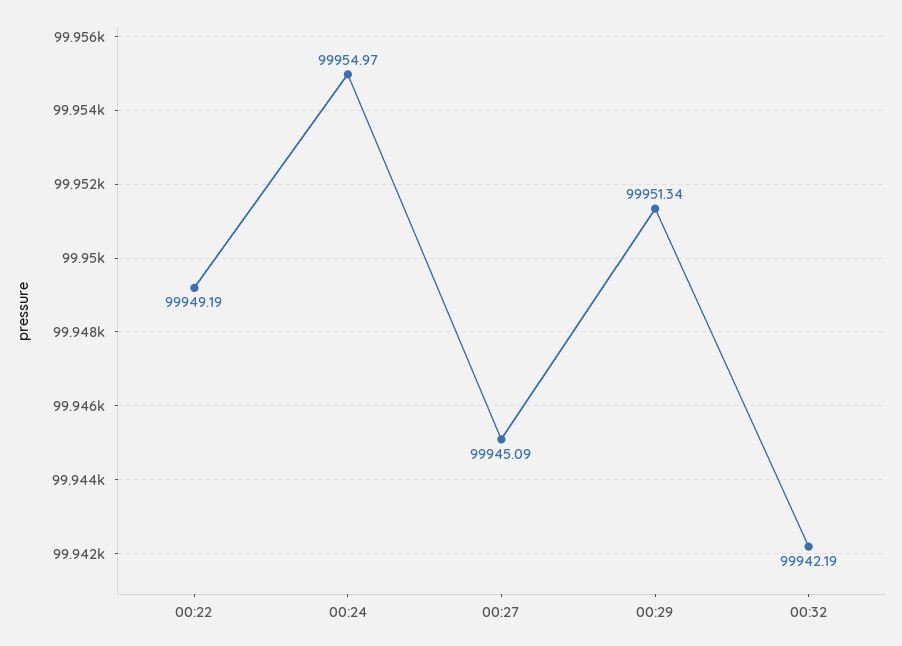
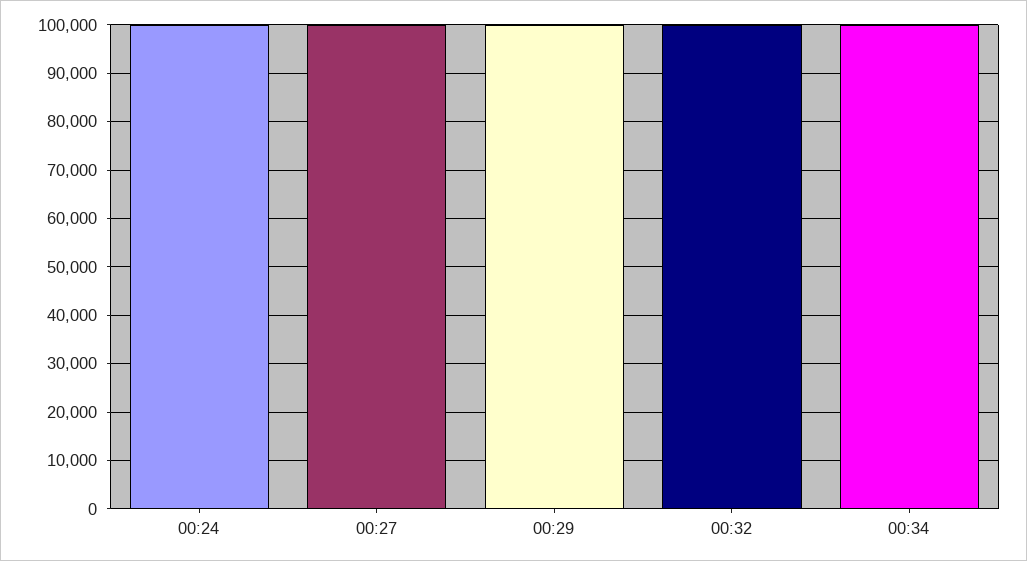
00:22: 99949.19 -> none
00:34: none -> 100000

